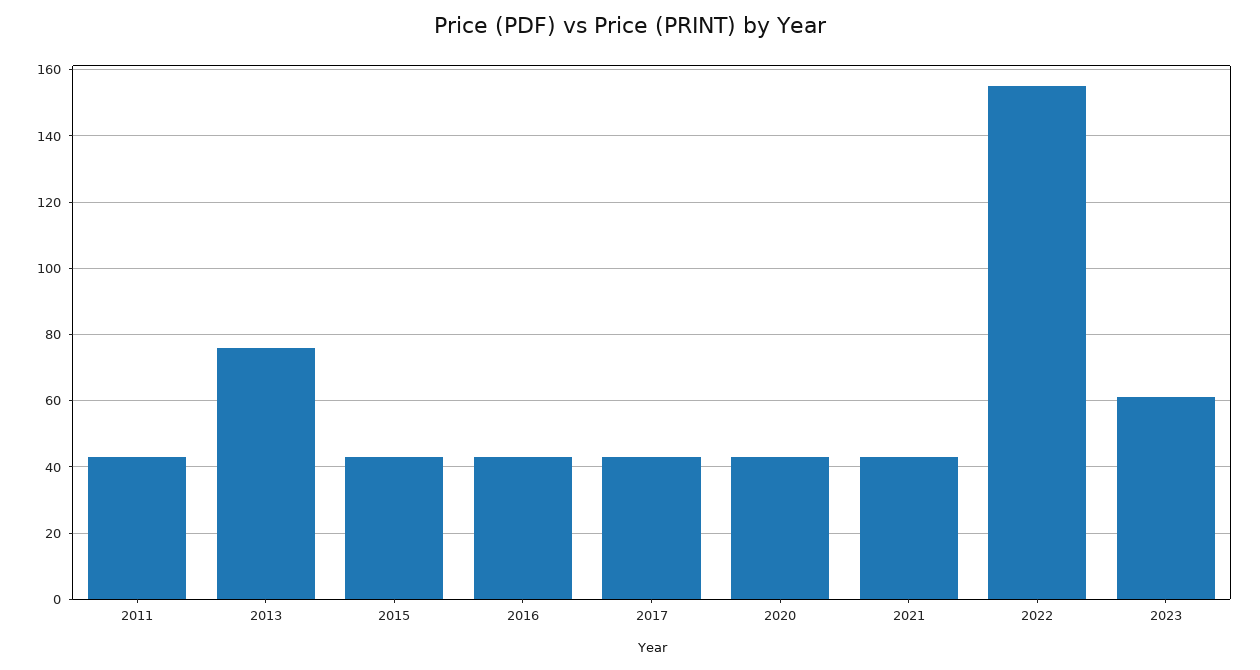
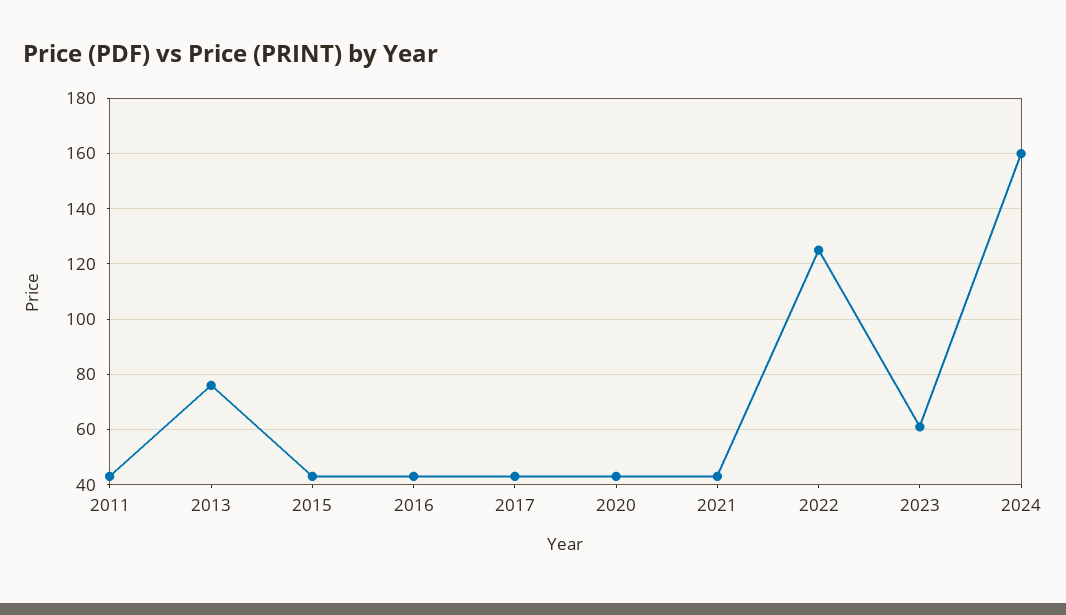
2022: 155 -> 125
2024: none -> 160

